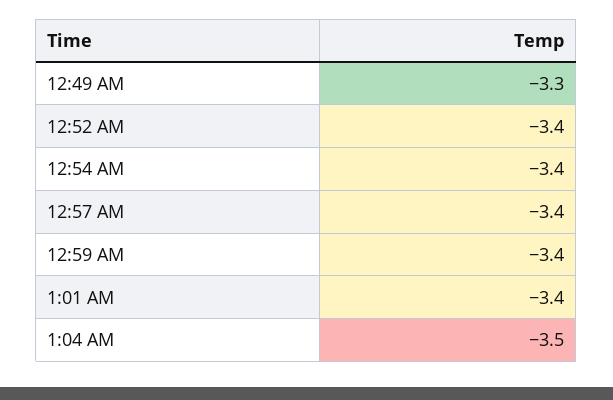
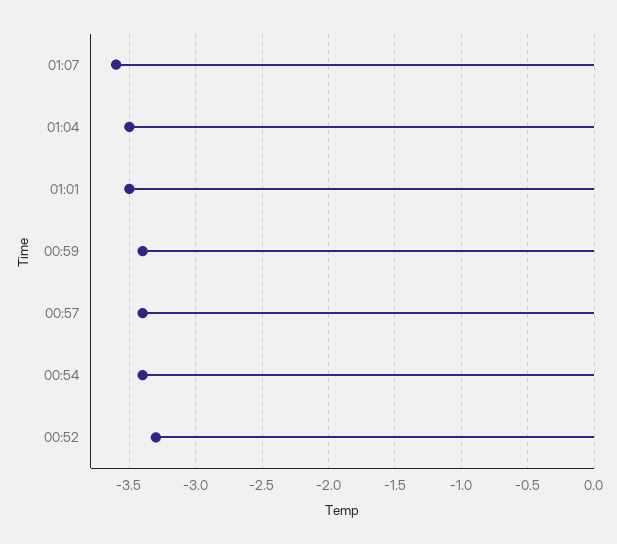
12:49 AM: -3.3 -> none
12:52 AM: -3.4 -> -3.3
1:01 AM: -3.4 -> -3.5
01:07: none -> -3.6

